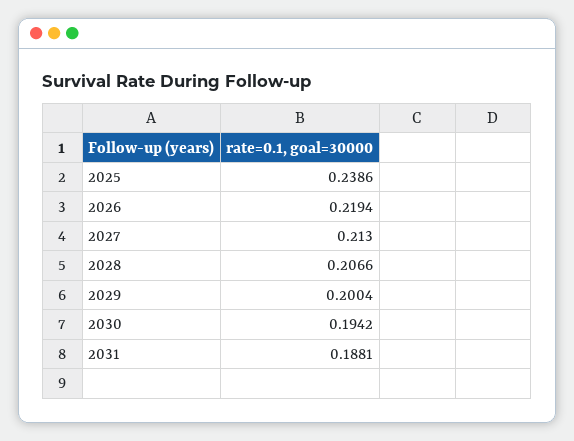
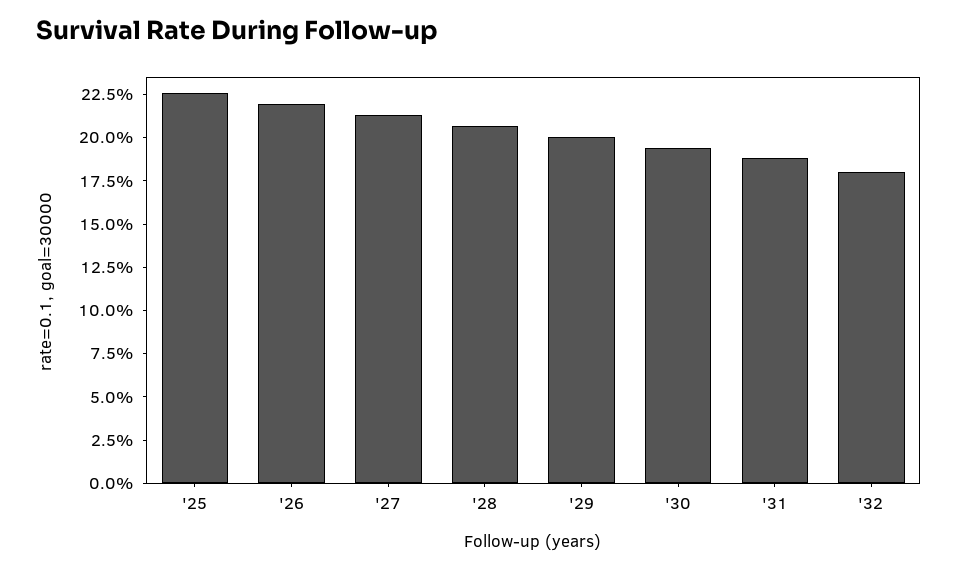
2025: 0.2386 -> 0.225
'32: none -> 0.18

